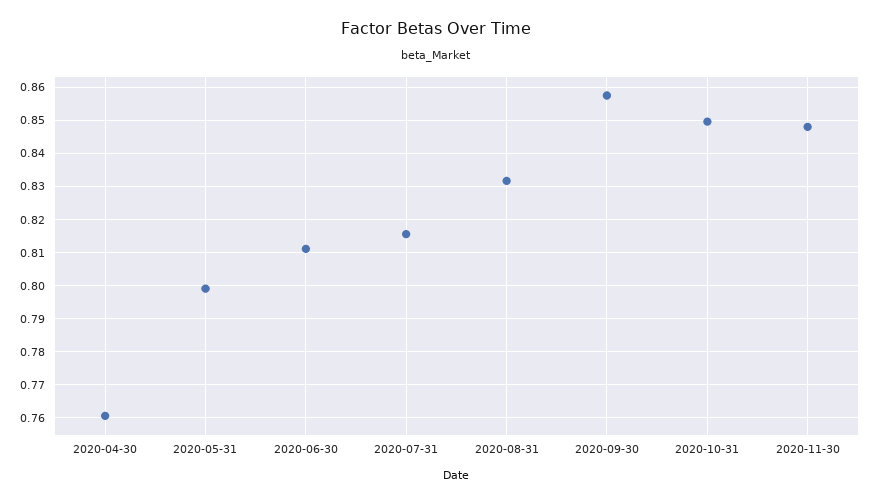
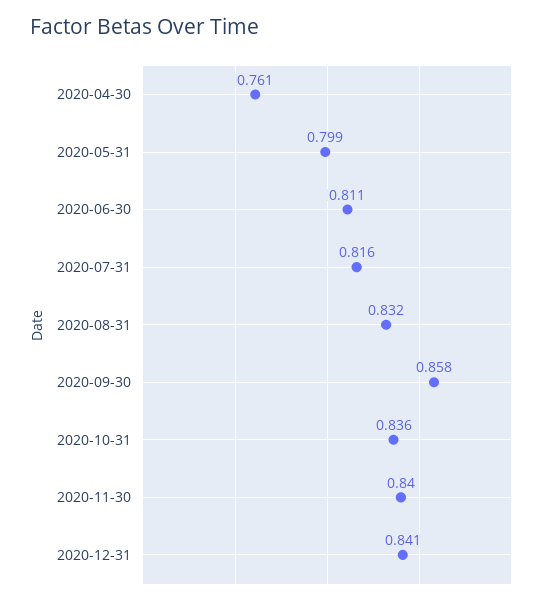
2020-10-31: 0.85 -> 0.836
2020-11-30: 0.848 -> 0.84
2020-12-31: none -> 0.841

